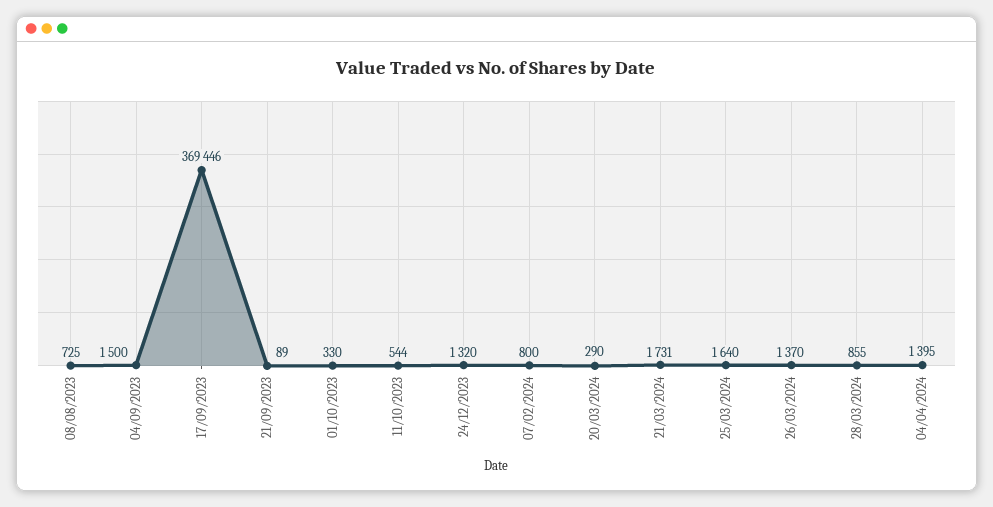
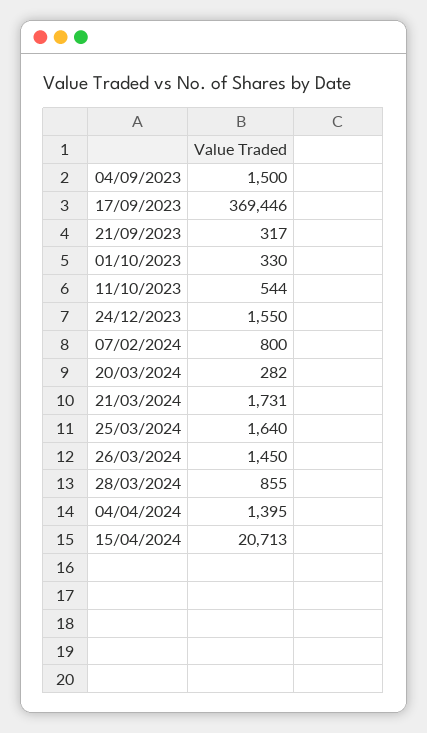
08/08/2023: 725 -> none
21/09/2023: 89 -> 317
24/12/2023: 1320 -> 1550
20/03/2024: 290 -> 282
26/03/2024: 1370 -> 1450
15/04/2024: none -> 20713

